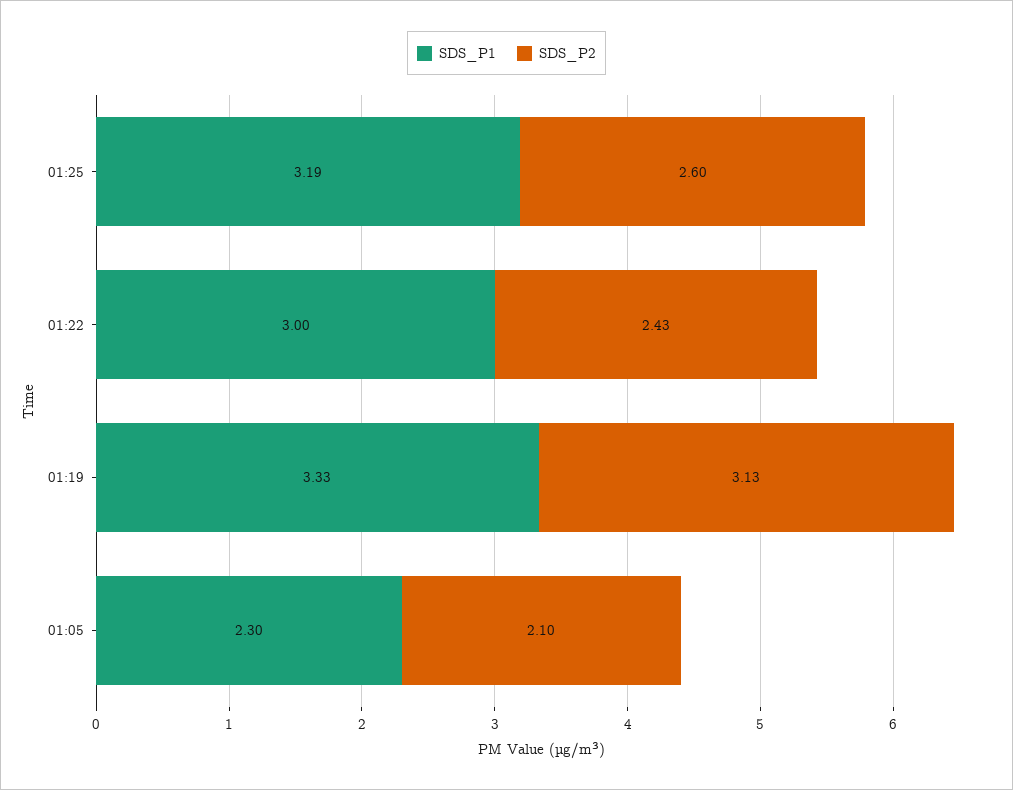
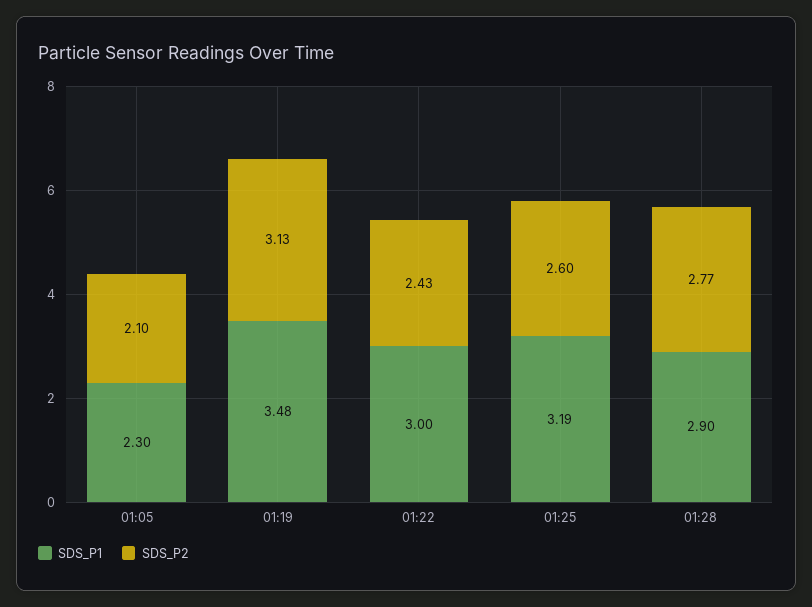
SDS_P1, 01:19: 3.33 -> 3.48
SDS_P1, 01:28: none -> 2.9
SDS_P2, 01:28: none -> 2.77

